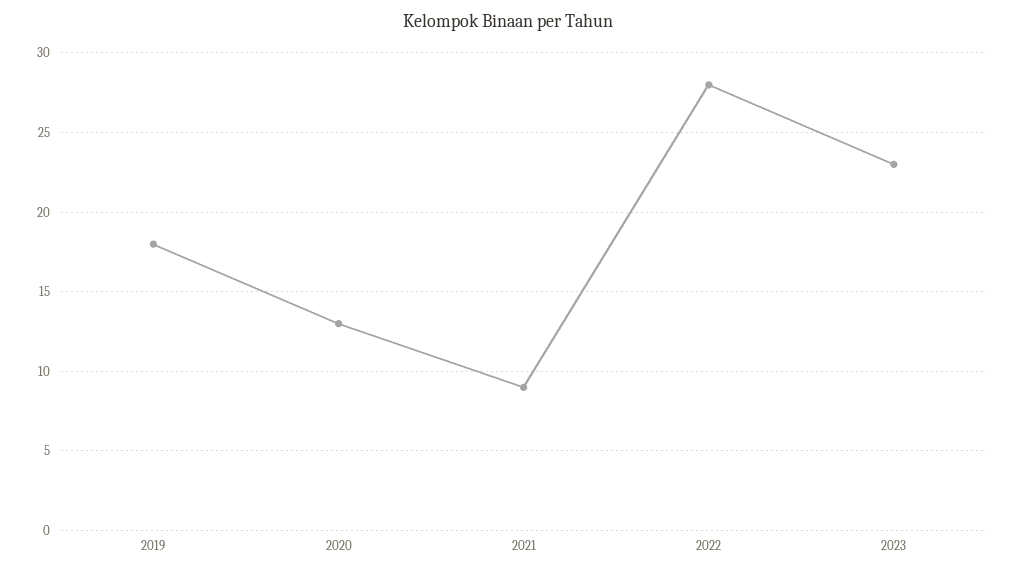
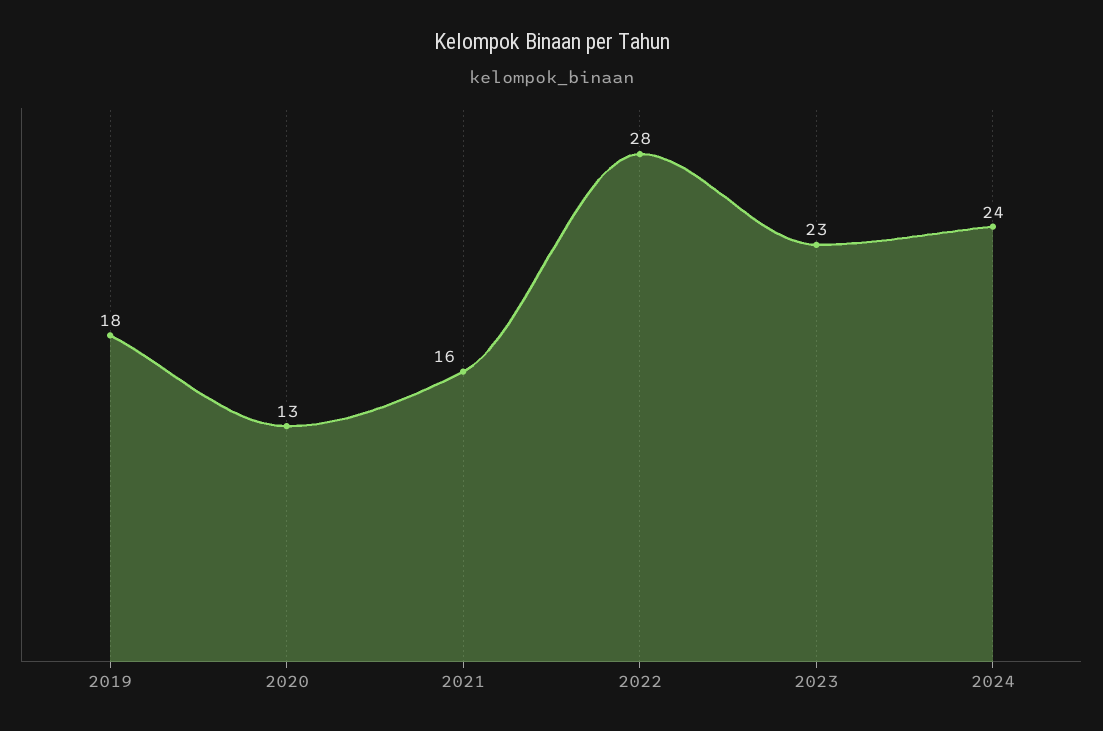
2021: 9 -> 16
2024: none -> 24

